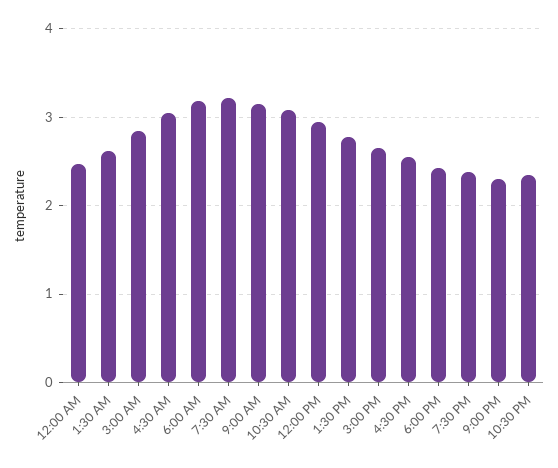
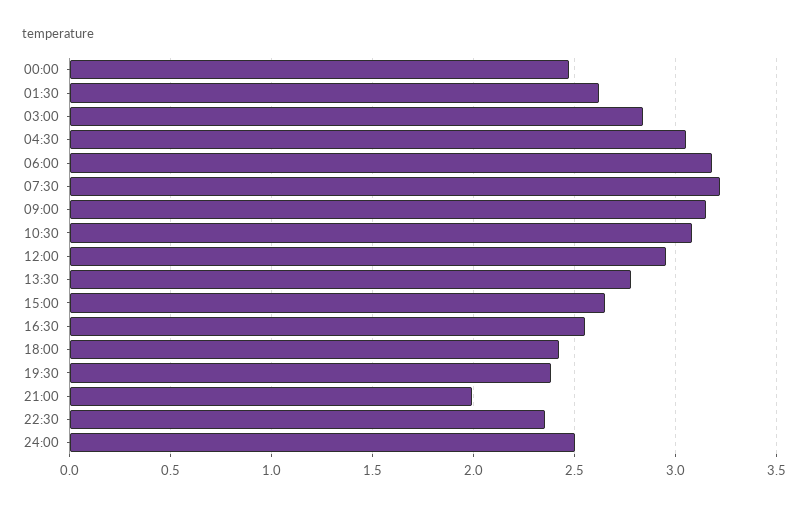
9:00 PM: 2.3 -> 2
24:00: none -> 2.5

